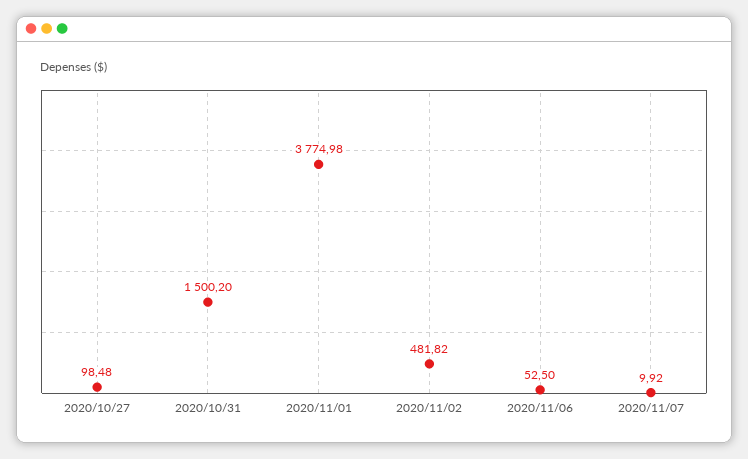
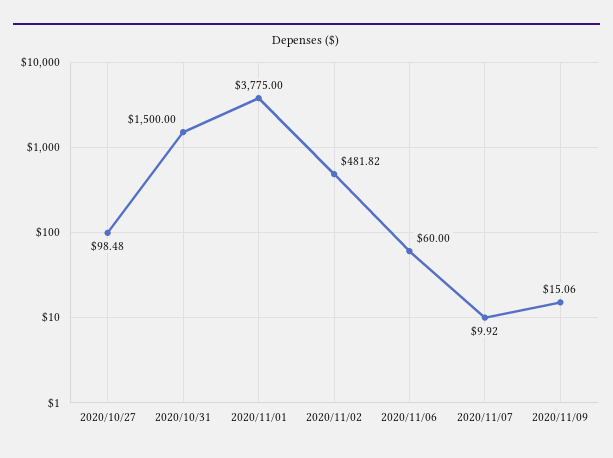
2020/10/31: 1500.2 -> 1500
2020/11/01: 3774.98 -> 3775
2020/11/06: 52.5 -> 60
2020/11/09: none -> 15.06

